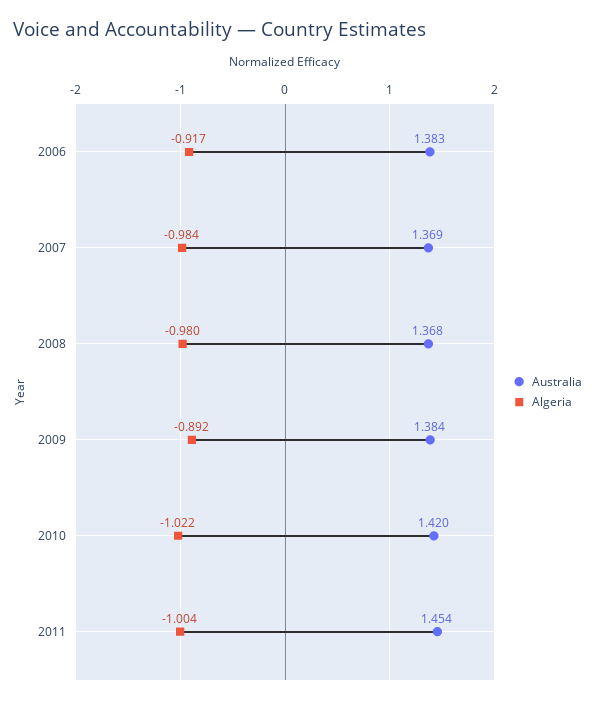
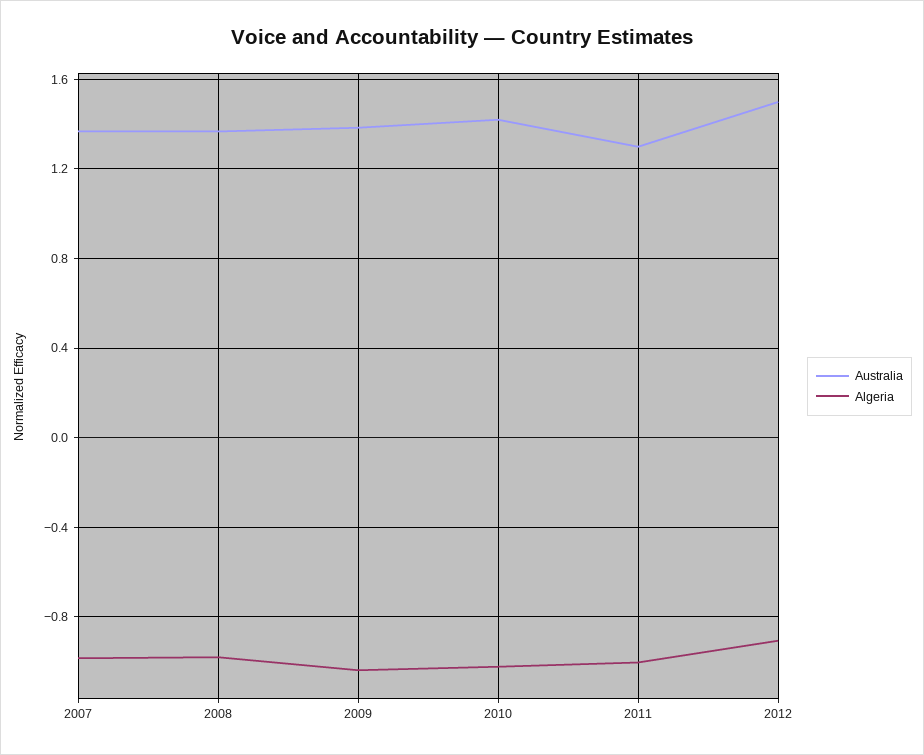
Australia, 2006: 1.383 -> none
Algeria, 2006: -0.917 -> none
Algeria, 2009: -0.892 -> -1.05
Australia, 2011: 1.454 -> 1.3
Australia, 2012: none -> 1.5
Algeria, 2012: none -> -0.9

